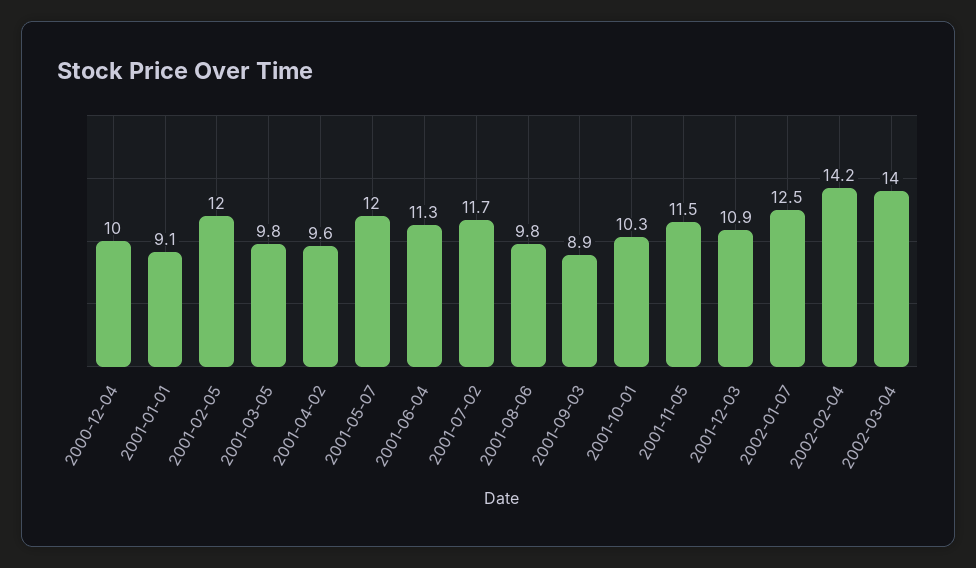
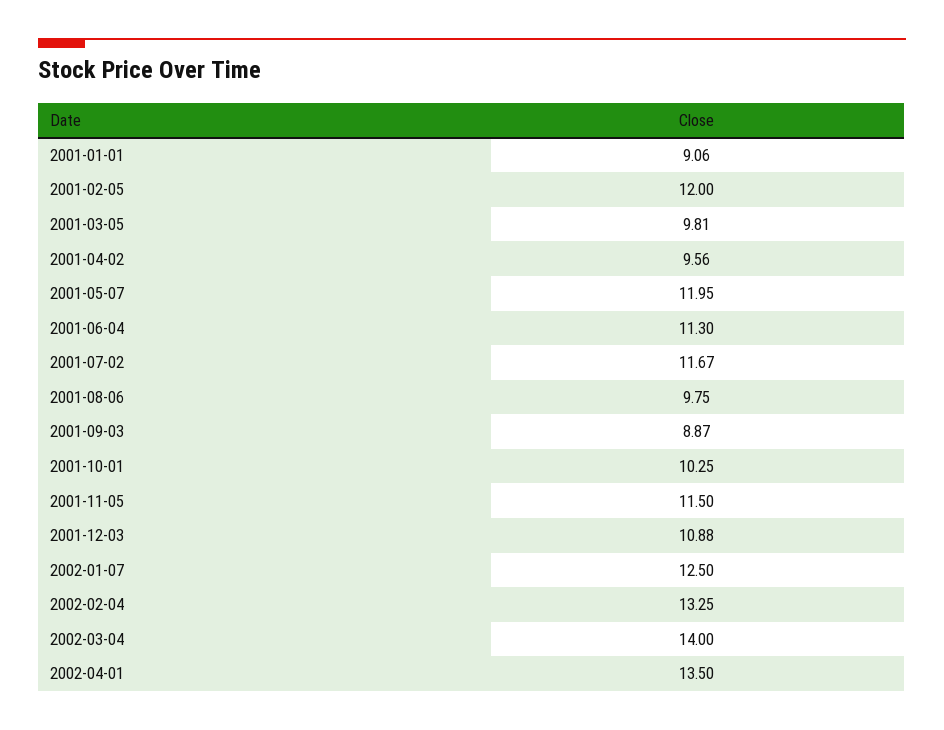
2000-12-04: 10 -> none
2002-02-04: 14.2 -> 13.25
2002-04-01: none -> 13.5

